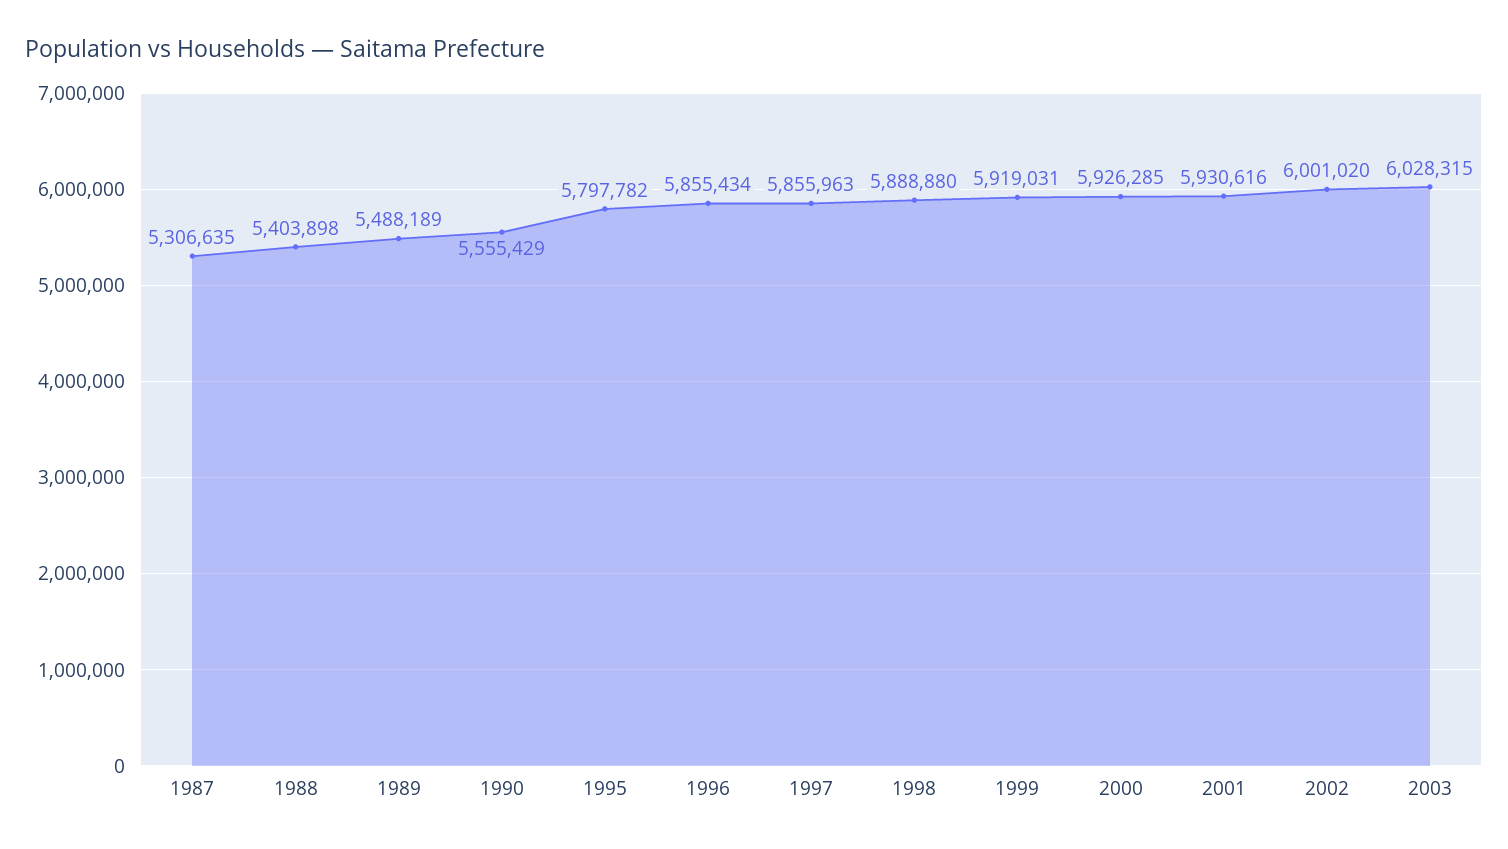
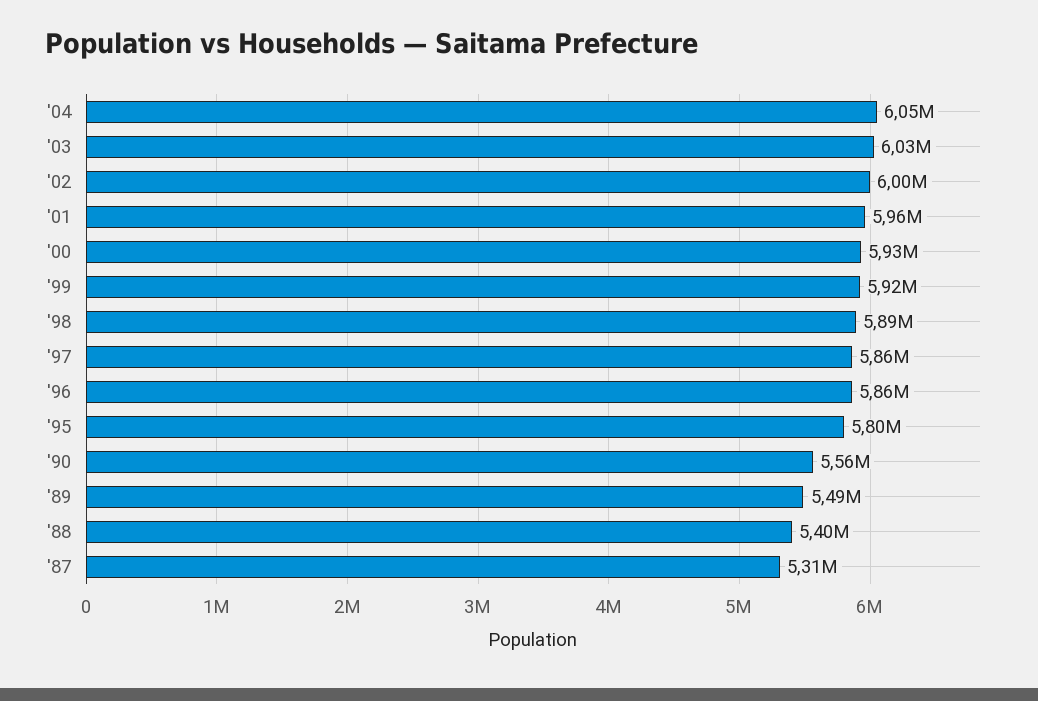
2001: 5930616 -> 5960000
'04: none -> 6050000

